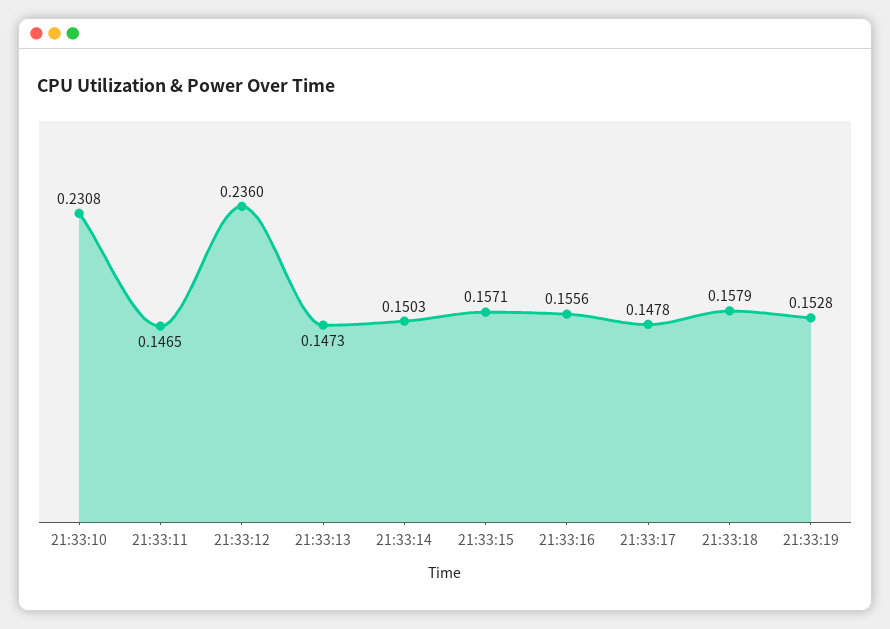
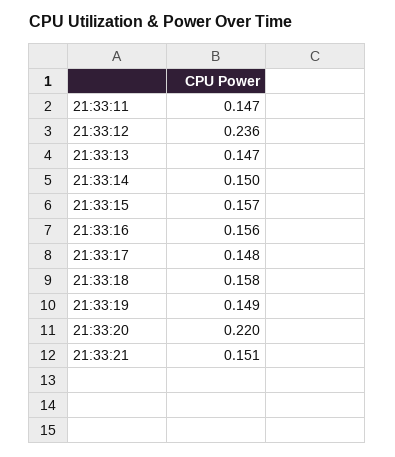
21:33:10: 0.2308 -> none
21:33:19: 0.1528 -> 0.149
21:33:20: none -> 0.22
21:33:21: none -> 0.151

